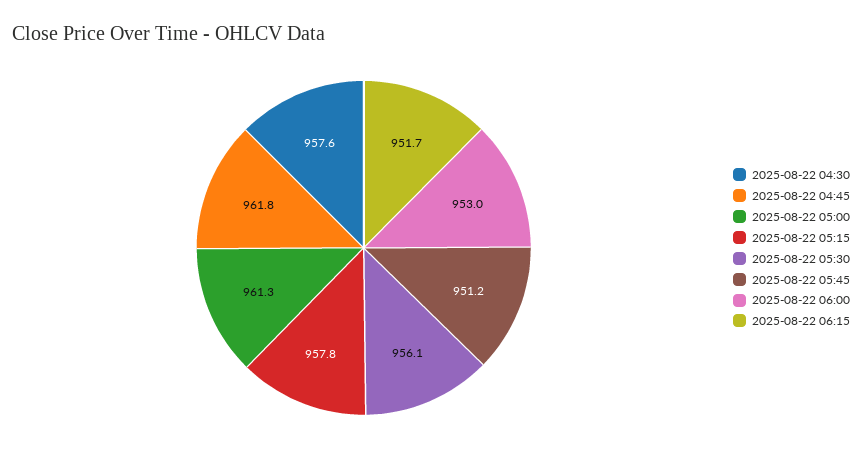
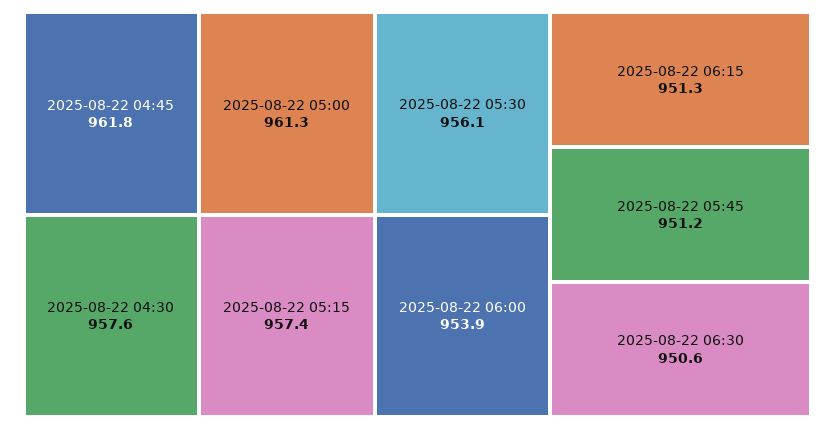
2025-08-22 05:15: 957.8 -> 957.4
2025-08-22 06:00: 953 -> 953.9
2025-08-22 06:15: 951.7 -> 951.3
2025-08-22 06:30: none -> 950.6

